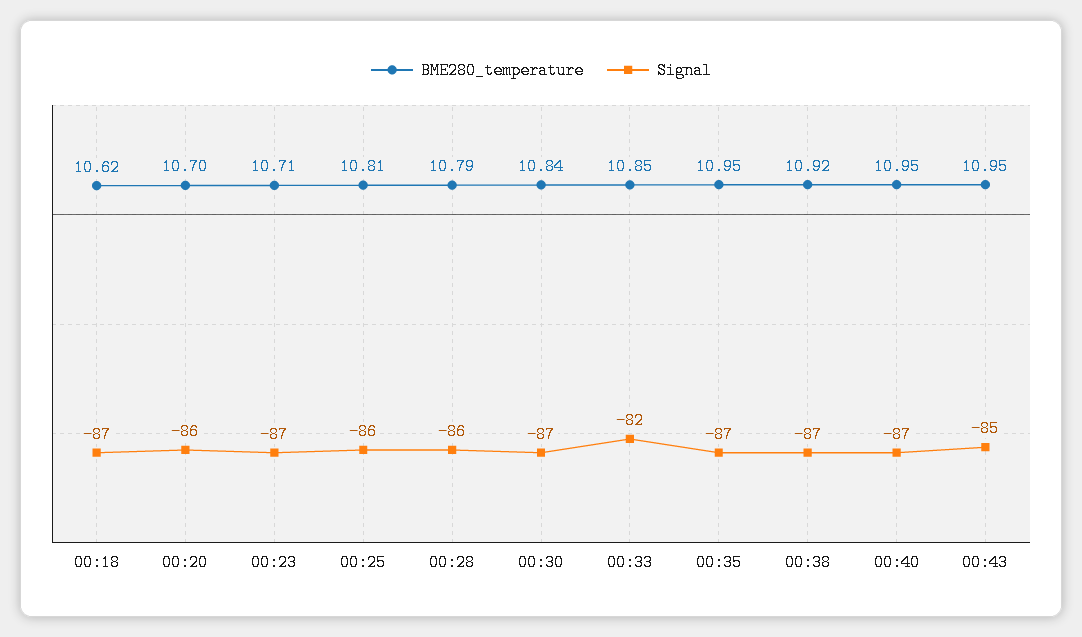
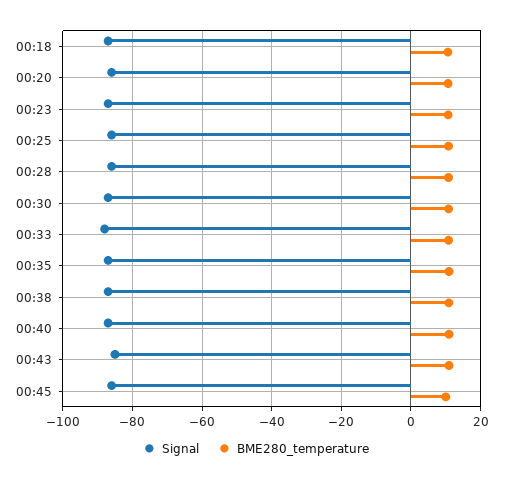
Signal, 00:33: -82 -> -88
Signal, 00:45: none -> -86
BME280_temperature, 00:45: none -> 10

